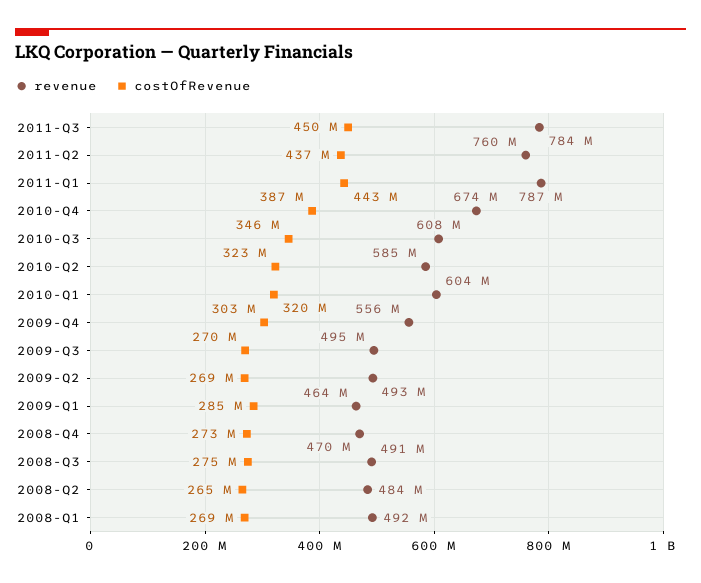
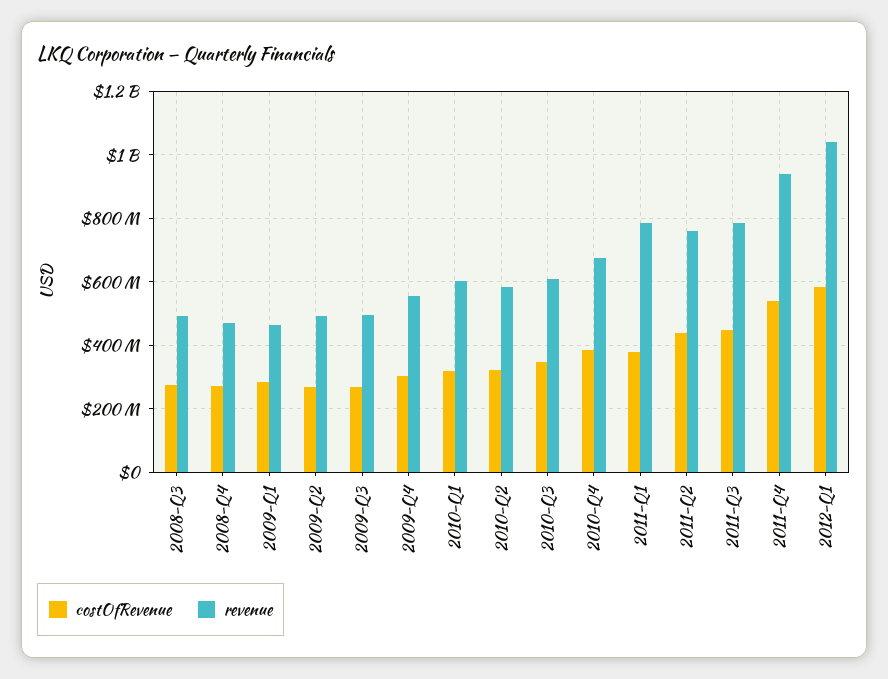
costOfRevenue, 2011-Q1: 443000000 -> 380000000
revenue, 2008-Q2: 484000000 -> none
costOfRevenue, 2008-Q2: 265000000 -> none
revenue, 2008-Q1: 492000000 -> none
costOfRevenue, 2008-Q1: 269000000 -> none
costOfRevenue, 2011-Q4: none -> 540000000
revenue, 2011-Q4: none -> 940000000
costOfRevenue, 2012-Q1: none -> 580000000
revenue, 2012-Q1: none -> 1040000000

